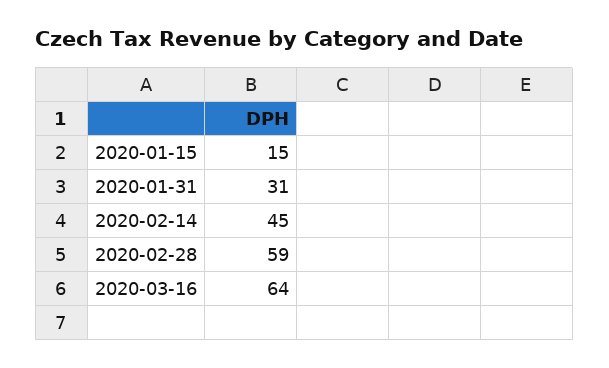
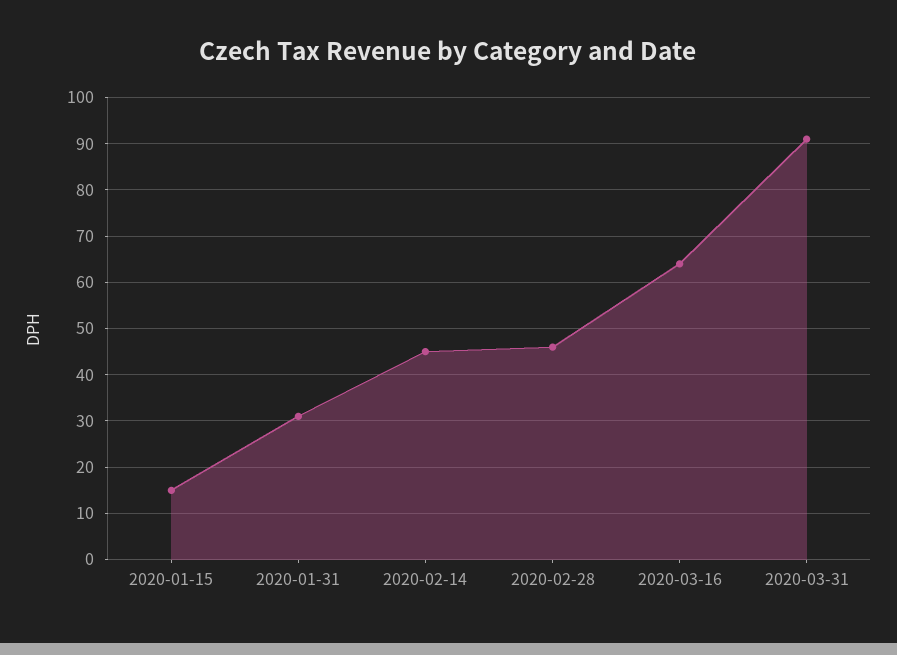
2020-02-28: 59 -> 45
2020-03-31: none -> 90

